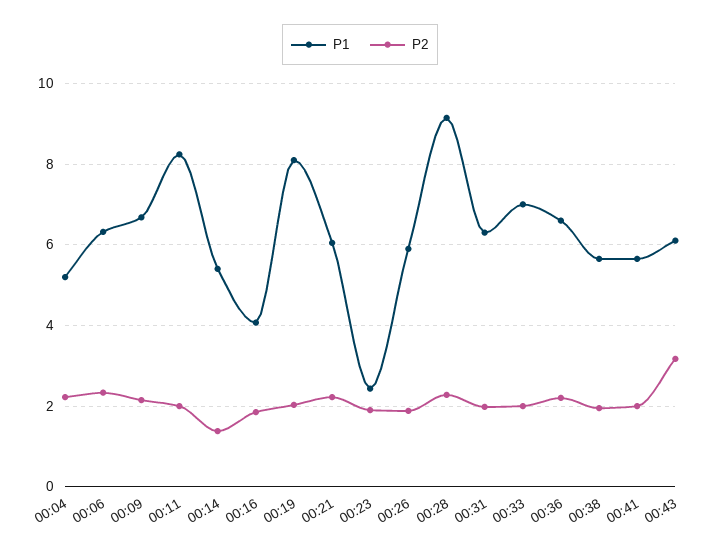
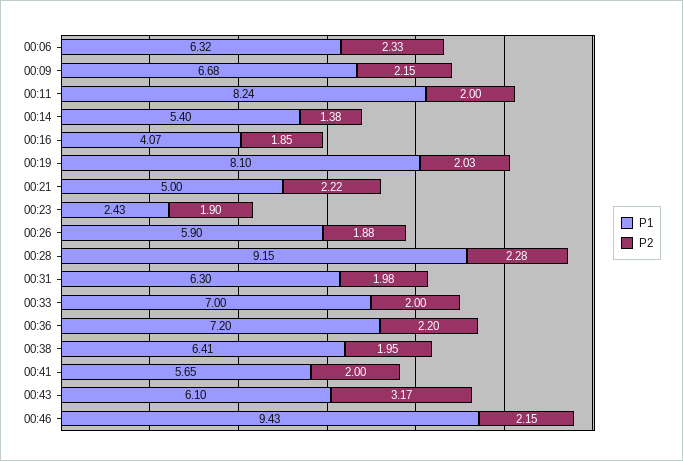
P1, 00:04: 5.2 -> none
P2, 00:04: 2.2 -> none
P1, 00:21: 6 -> 5
P1, 00:36: 6.6 -> 7.2
P1, 00:38: 5.6 -> 6.41
P1, 00:46: none -> 9.43
P2, 00:46: none -> 2.15

